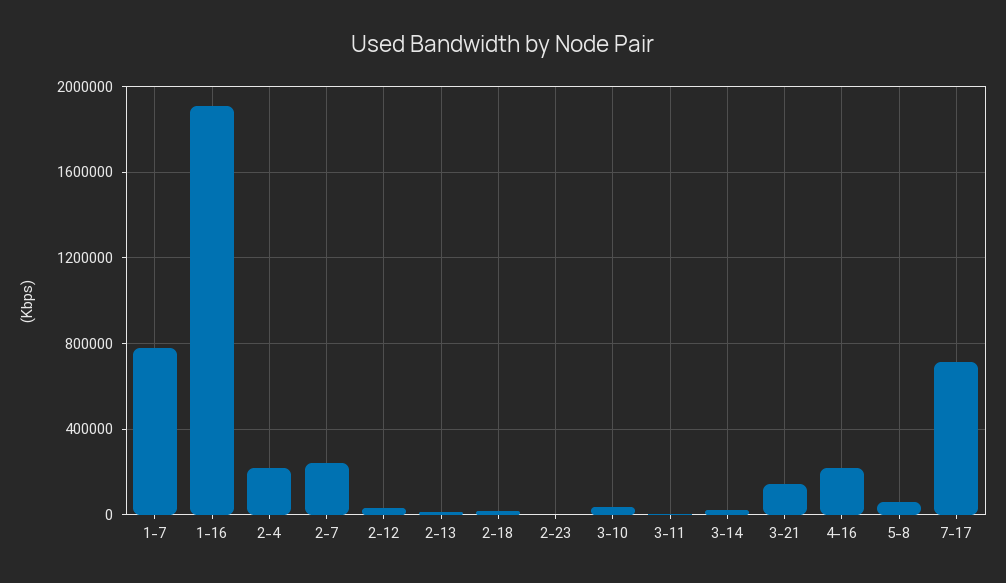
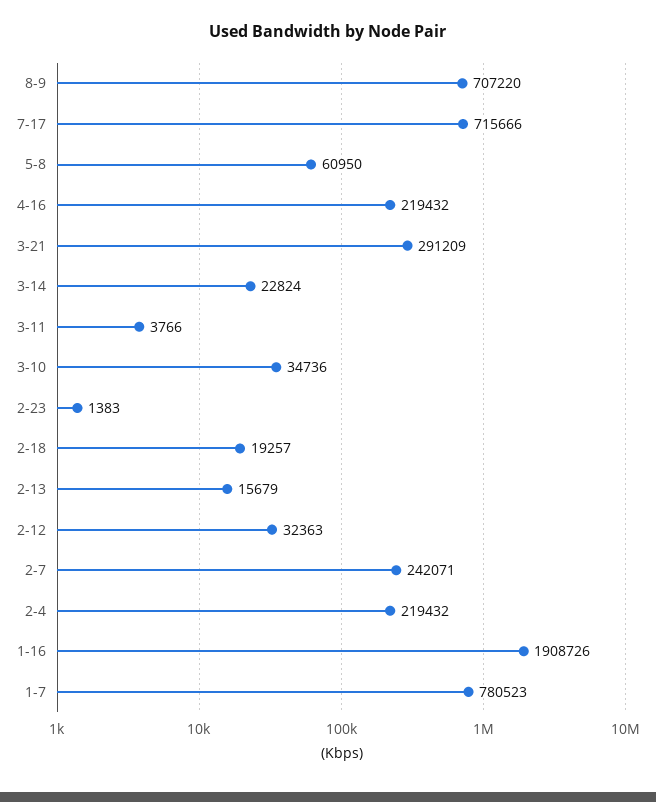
3-21: 150000 -> 291209
8-9: none -> 707220

